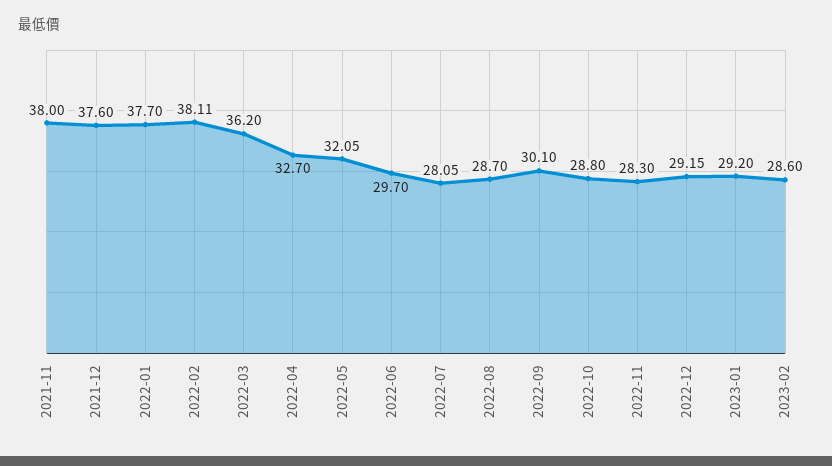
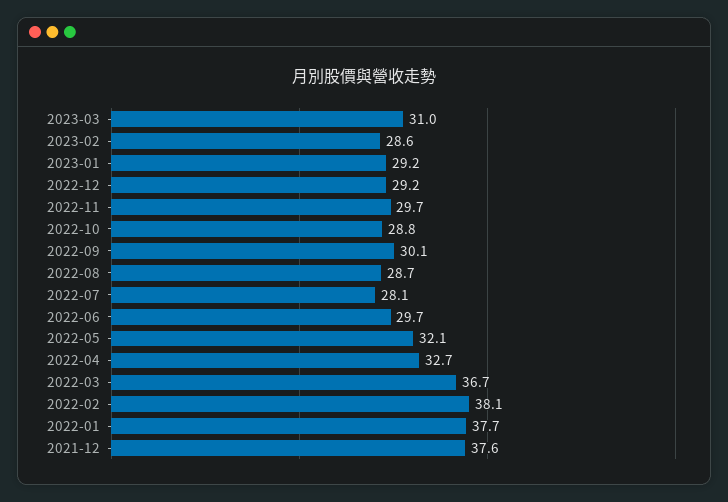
2021-11: 38 -> none
2022-03: 36.2 -> 36.7
2022-11: 28.3 -> 29.7
2023-03: none -> 31

